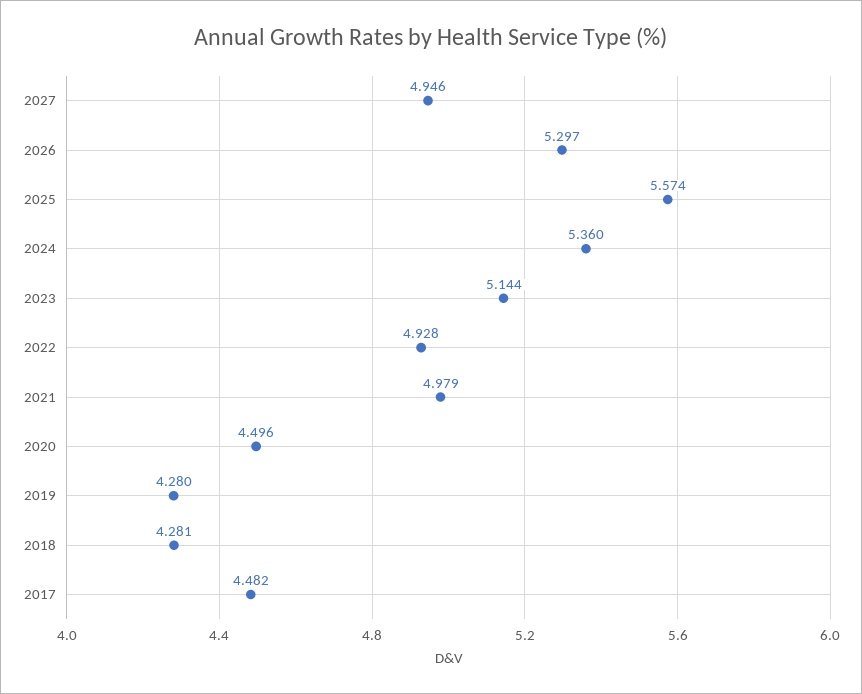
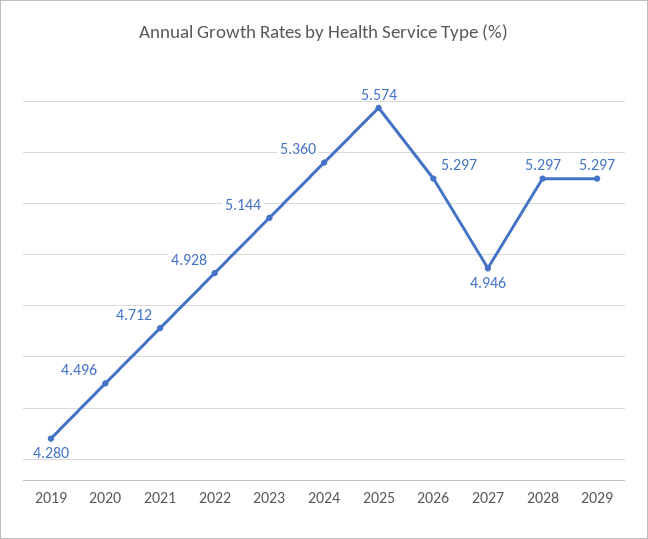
2021: 4.979 -> 4.712
2018: 4.281 -> none
2017: 4.482 -> none
2028: none -> 5.297
2029: none -> 5.297

